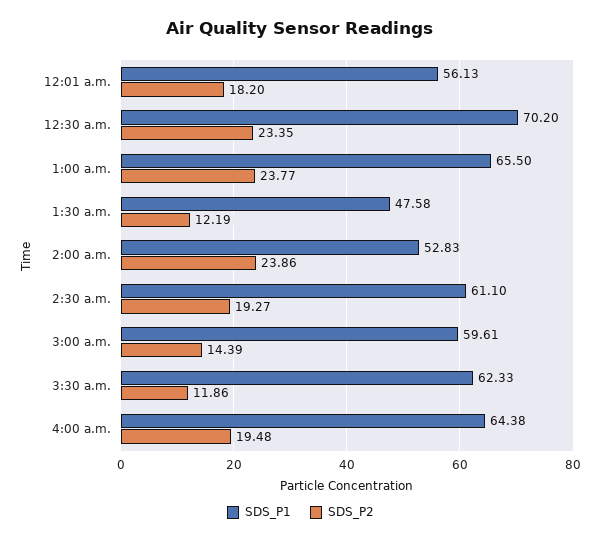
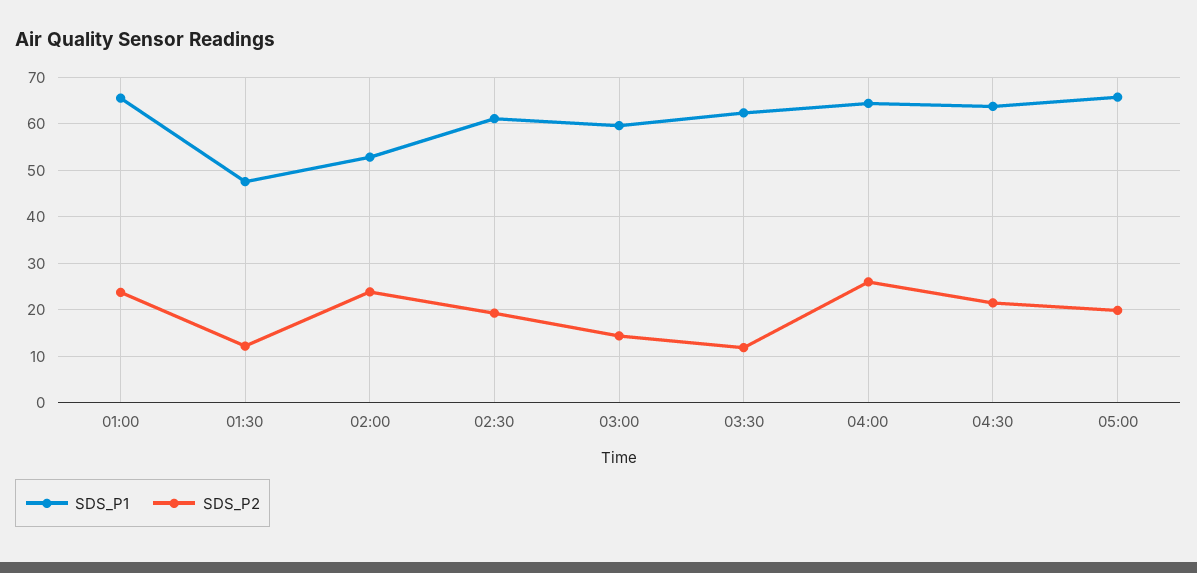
SDS_P1, 12:01 a.m.: 56.13 -> none
SDS_P2, 12:01 a.m.: 18.2 -> none
SDS_P1, 12:30 a.m.: 70.2 -> none
SDS_P2, 12:30 a.m.: 23.35 -> none
SDS_P2, 4:00 a.m.: 19.48 -> 26
SDS_P1, 04:30: none -> 64
SDS_P2, 04:30: none -> 22
SDS_P1, 05:00: none -> 66
SDS_P2, 05:00: none -> 20

